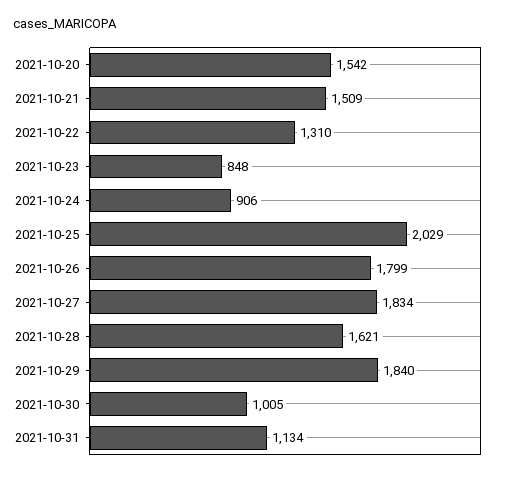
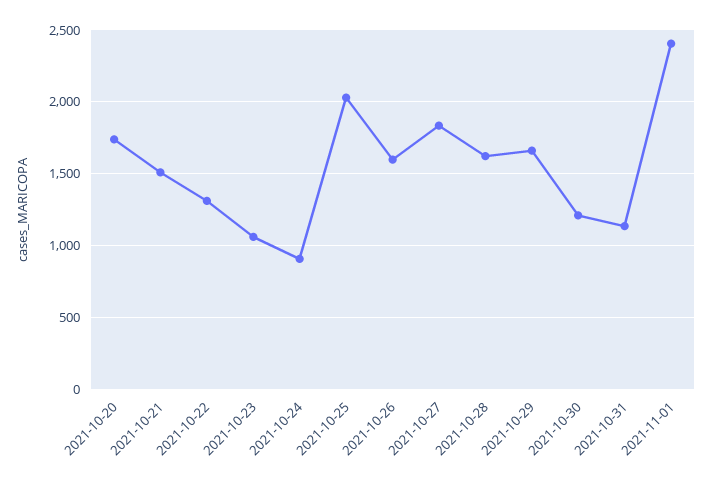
2021-10-20: 1542 -> 1750
2021-10-23: 848 -> 1050
2021-10-26: 1799 -> 1600
2021-10-29: 1840 -> 1650
2021-10-30: 1005 -> 1200
2021-11-01: none -> 2400

